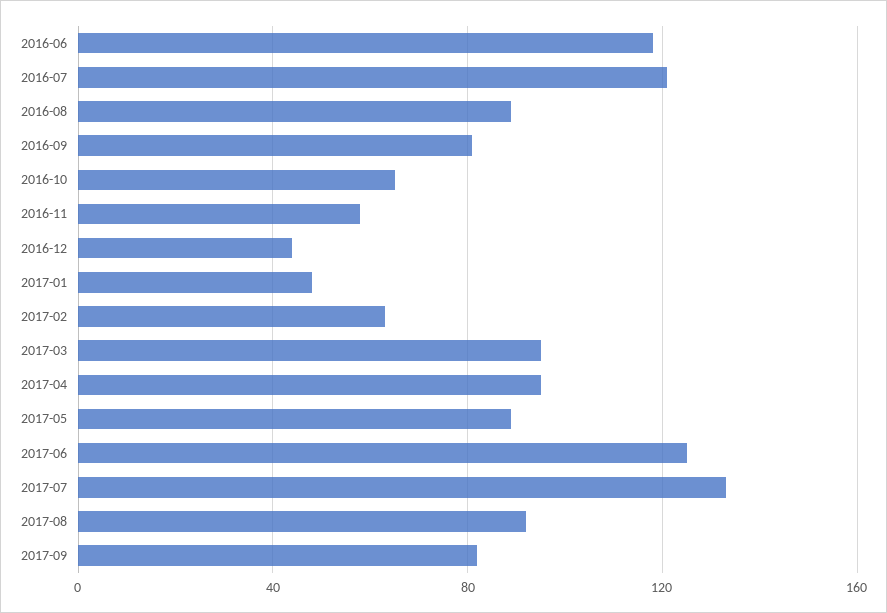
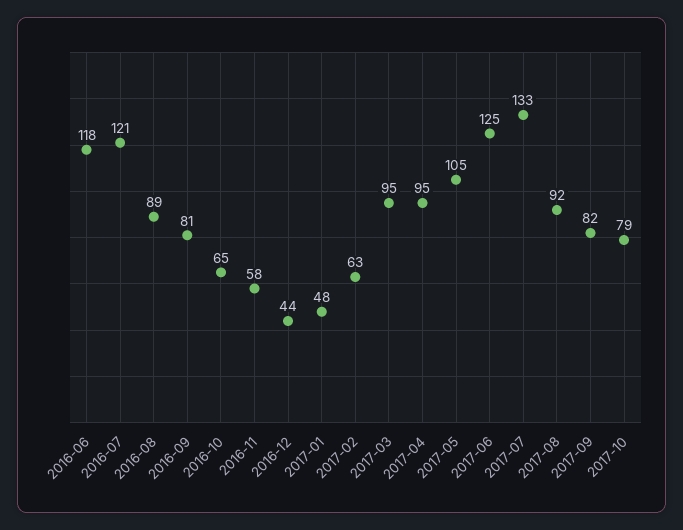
2017-05: 90 -> 105
2017-10: none -> 79

